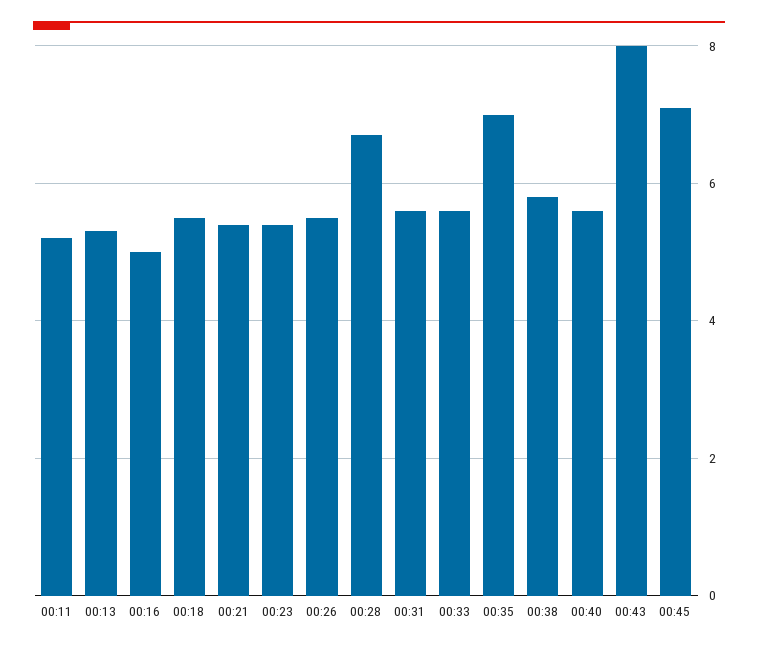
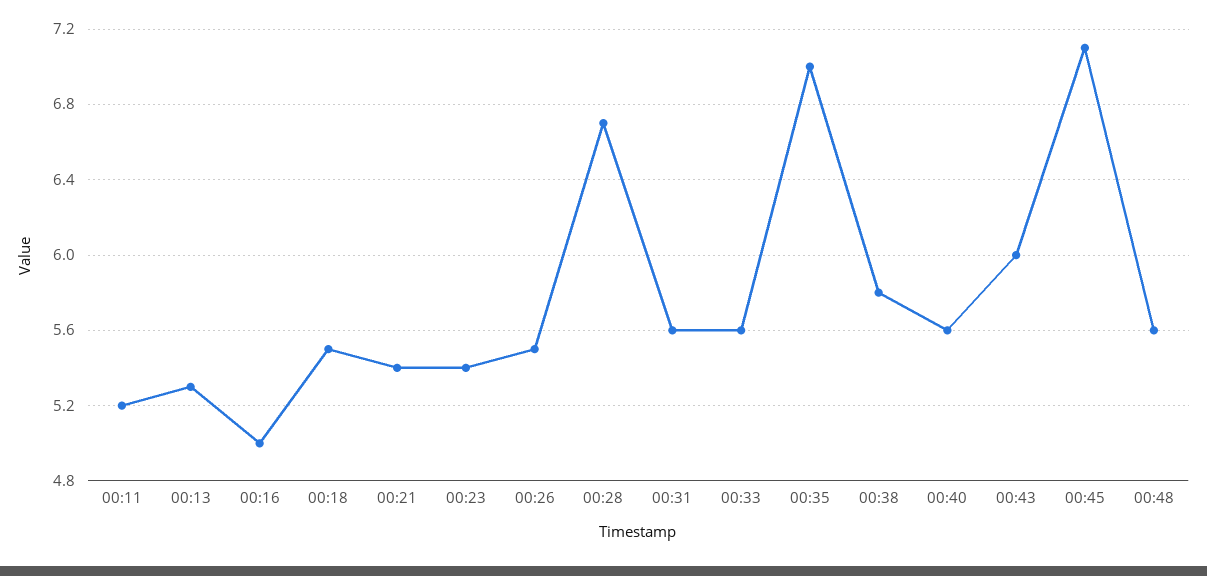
00:43: 8 -> 6
00:48: none -> 5.6

